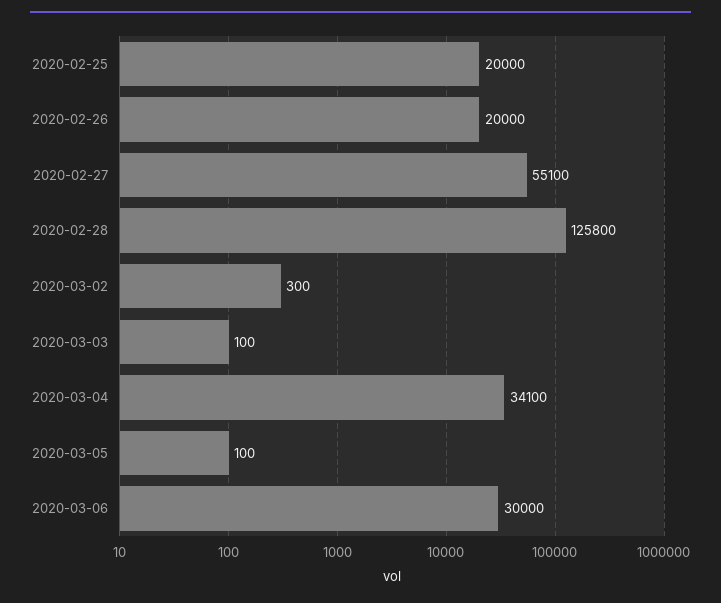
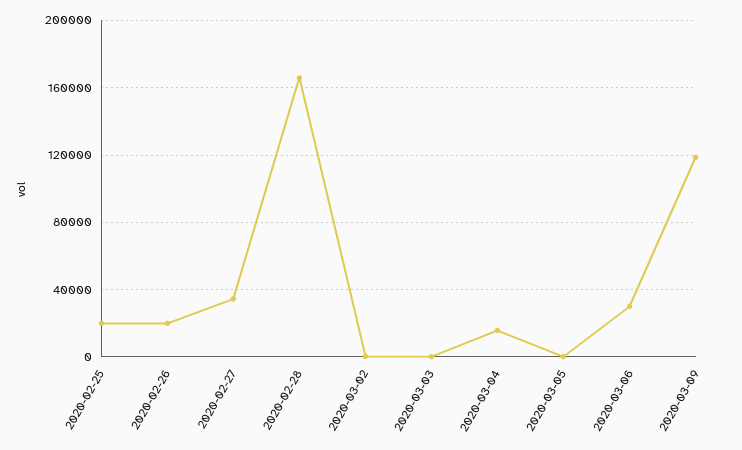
2020-02-27: 55100 -> 35000
2020-02-28: 125800 -> 165000
2020-03-04: 34100 -> 15000
2020-03-09: none -> 120000

